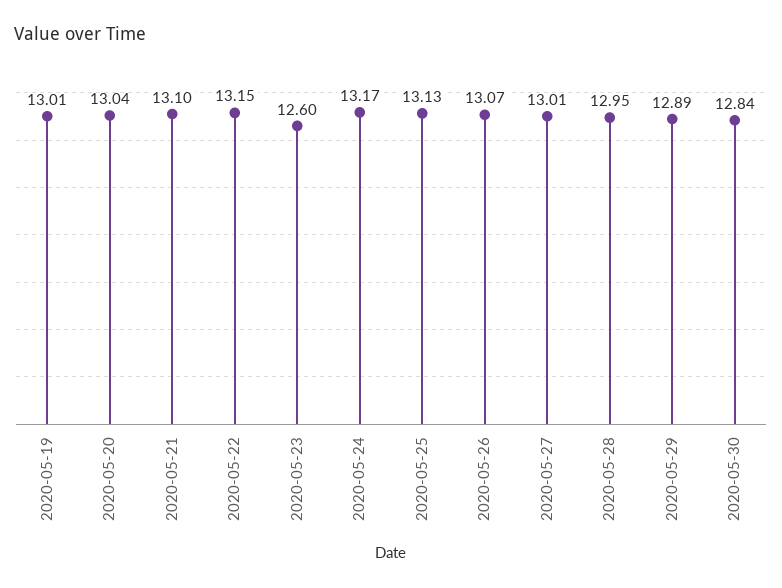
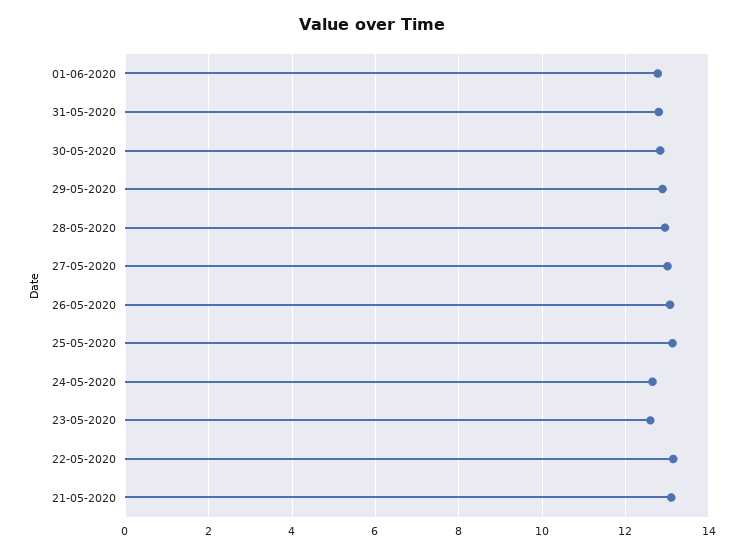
2020-05-19: 13.01 -> none
2020-05-20: 13.04 -> none
2020-05-24: 13.17 -> 12.6
01-06-2020: none -> 12.8
31-05-2020: none -> 12.8

